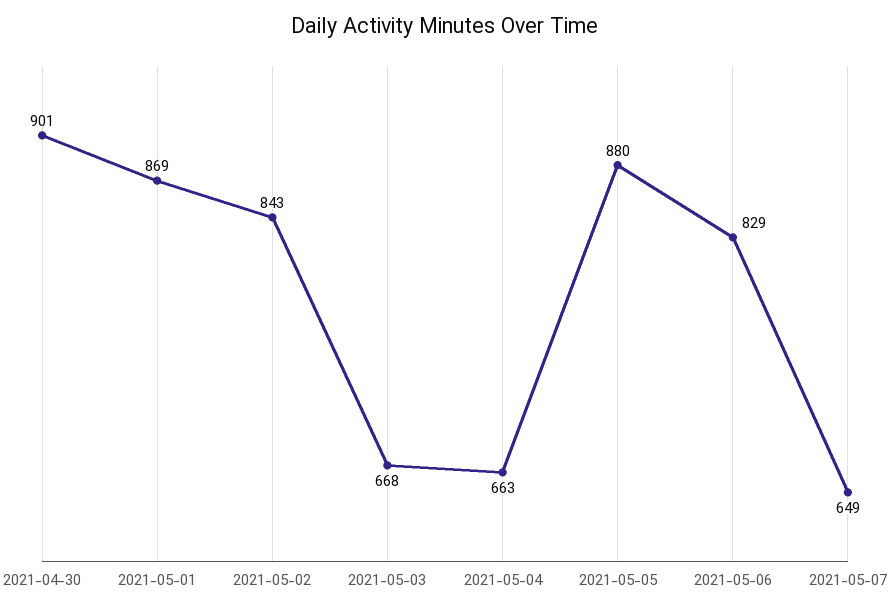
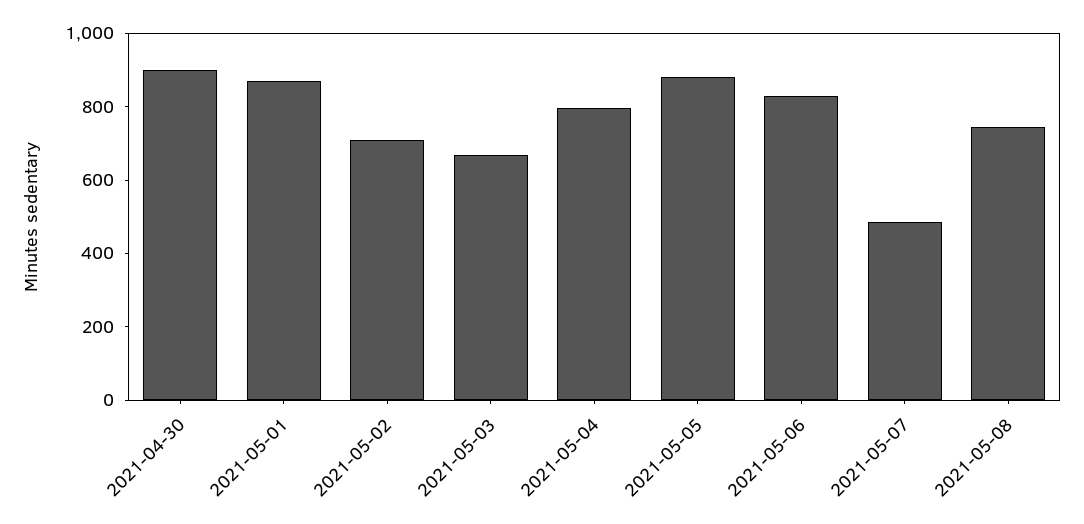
2021-05-02: 843 -> 700
2021-05-04: 663 -> 800
2021-05-07: 649 -> 500
2021-05-08: none -> 750

